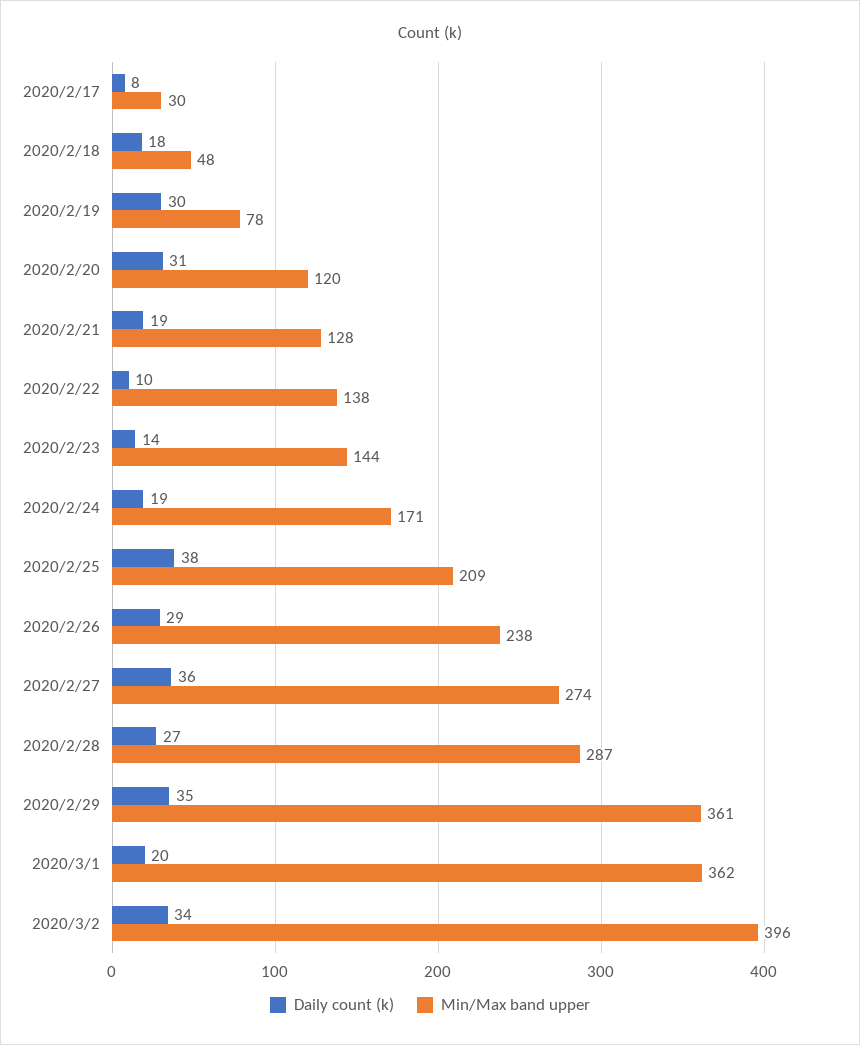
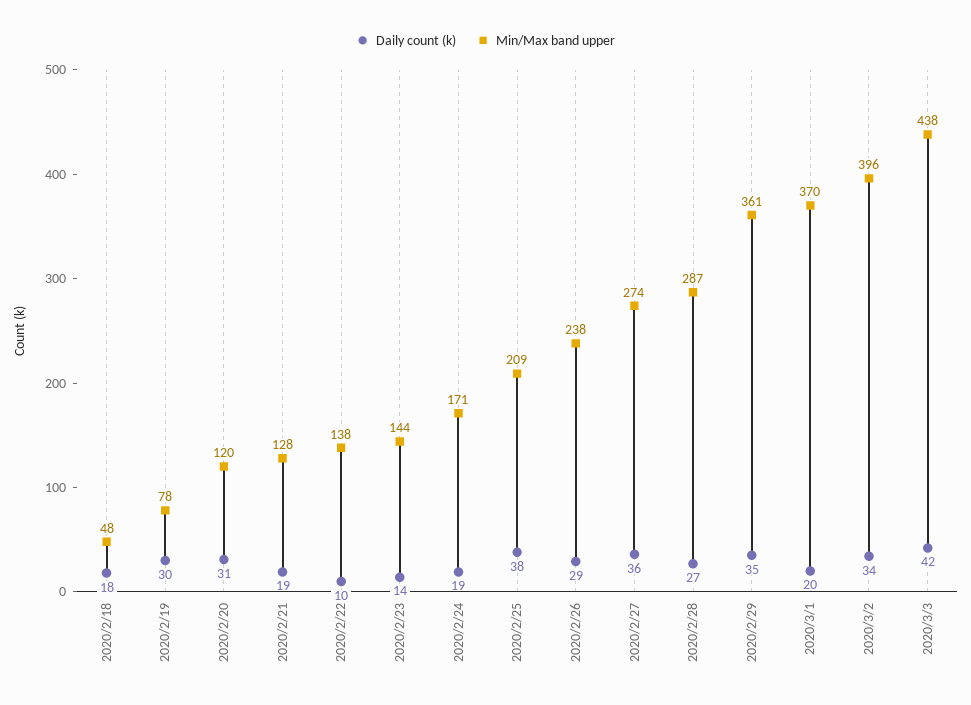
Daily count (k), 2020/2/17: 8 -> none
Min/Max band upper, 2020/2/17: 30 -> none
Min/Max band upper, 2020/3/1: 362 -> 370
Daily count (k), 2020/3/3: none -> 42
Min/Max band upper, 2020/3/3: none -> 438

